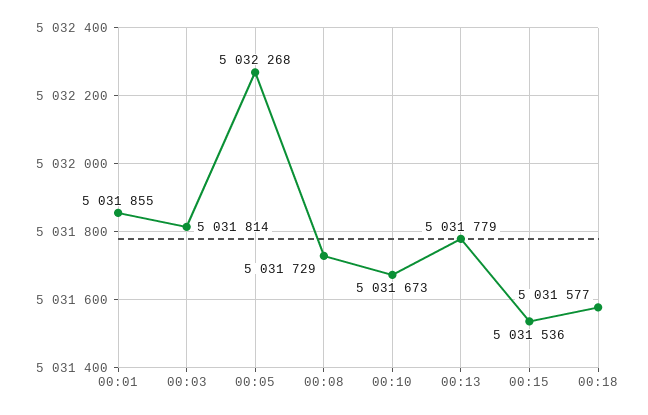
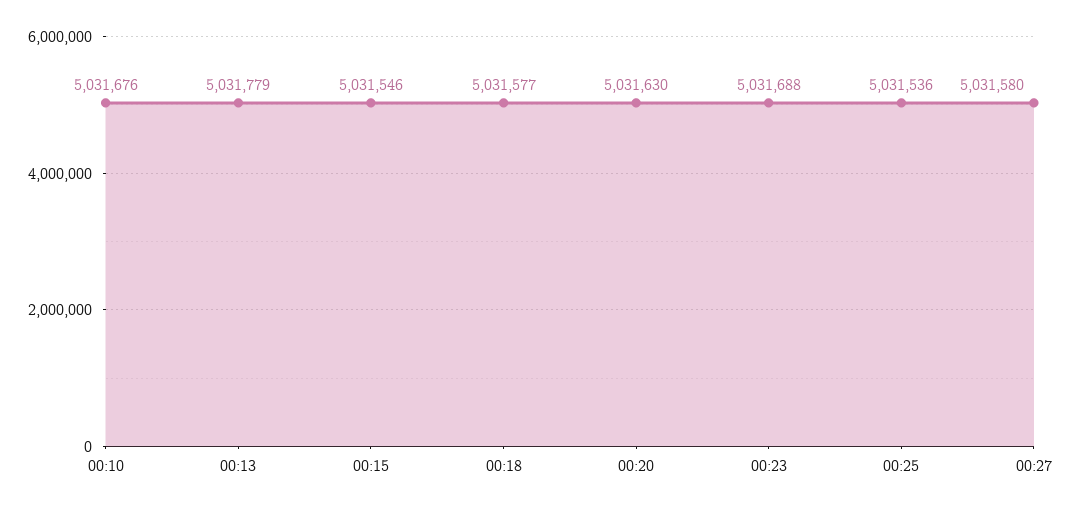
00:01: 5031855 -> none
00:03: 5031814 -> none
00:05: 5032268 -> none
00:08: 5031729 -> none
00:10: 5031673 -> 5031676
00:15: 5031536 -> 5031546
00:20: none -> 5031630
00:23: none -> 5031688
00:25: none -> 5031536
00:27: none -> 5031580

